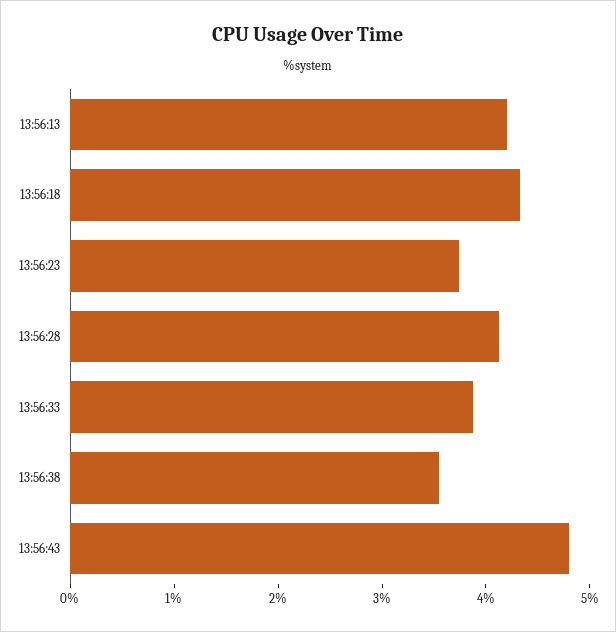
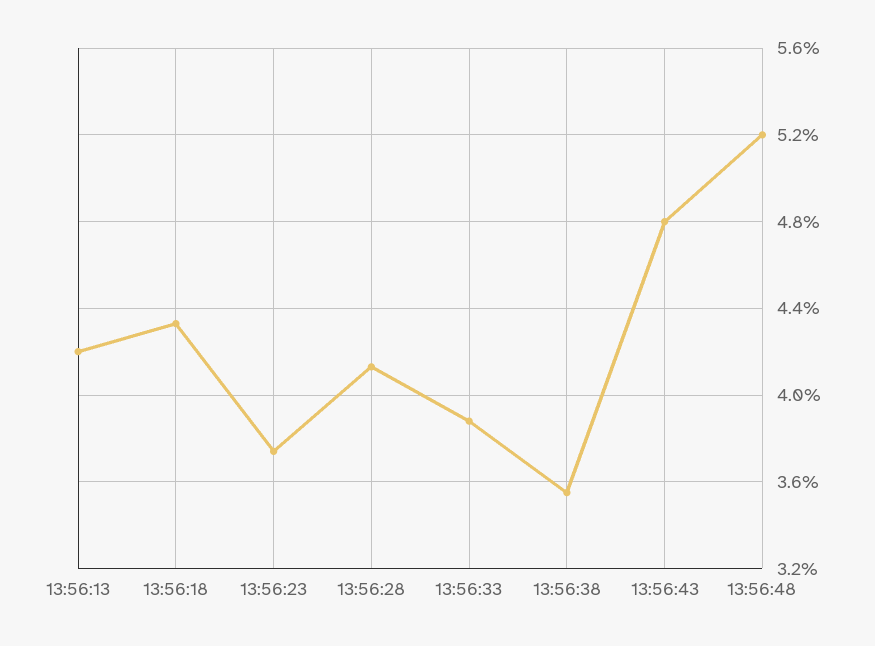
13:56:48: none -> 5.2

